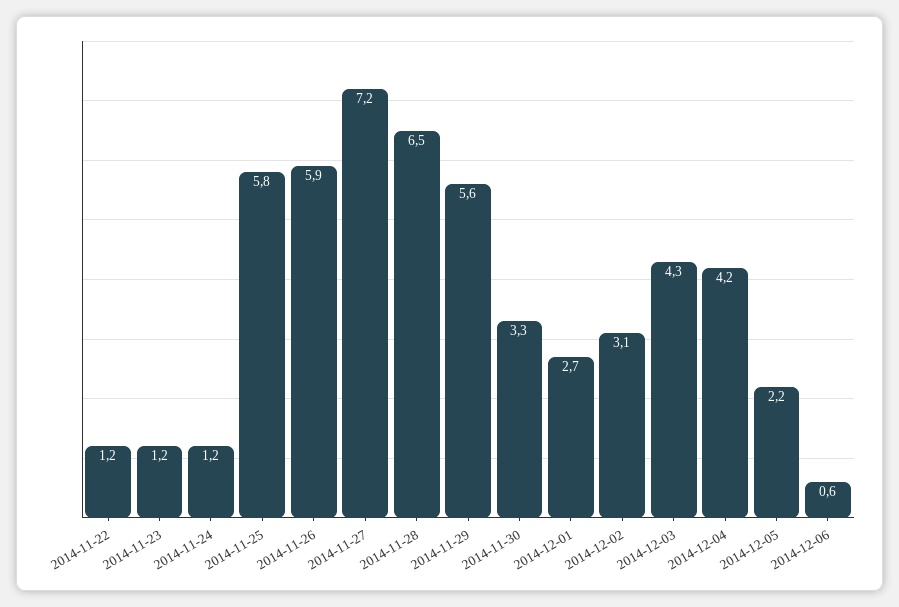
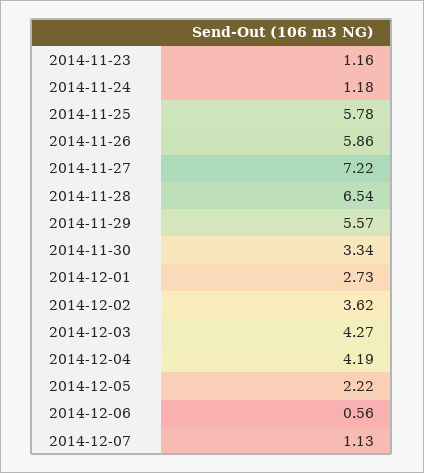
2014-11-22: 1.2 -> none
2014-12-02: 3.1 -> 3.62
2014-12-07: none -> 1.13

